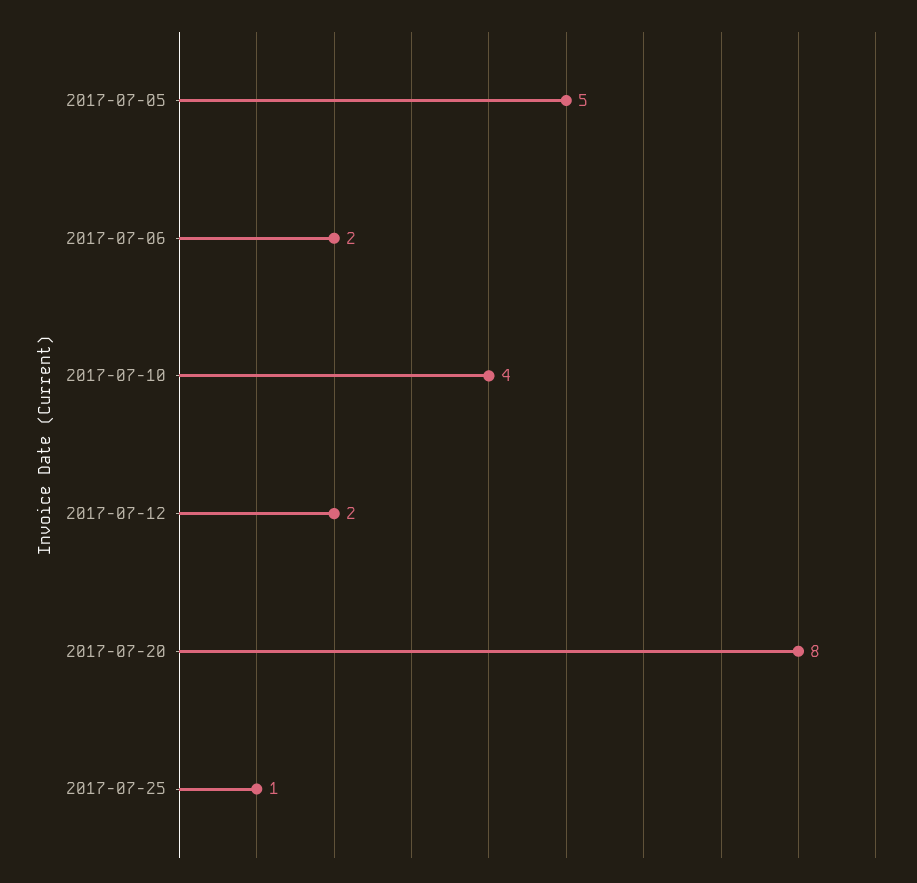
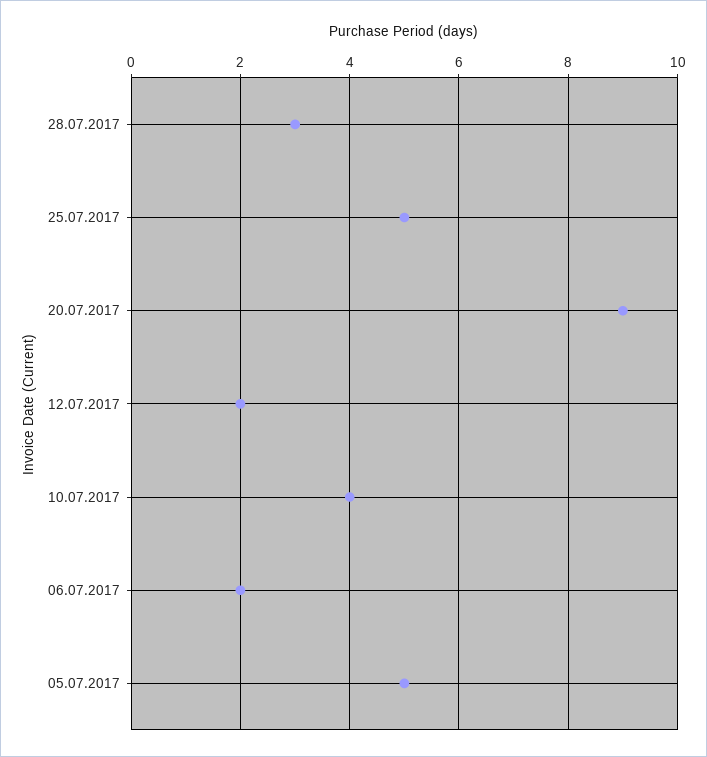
2017-07-20: 8 -> 9
2017-07-25: 1 -> 5
28.07.2017: none -> 3

